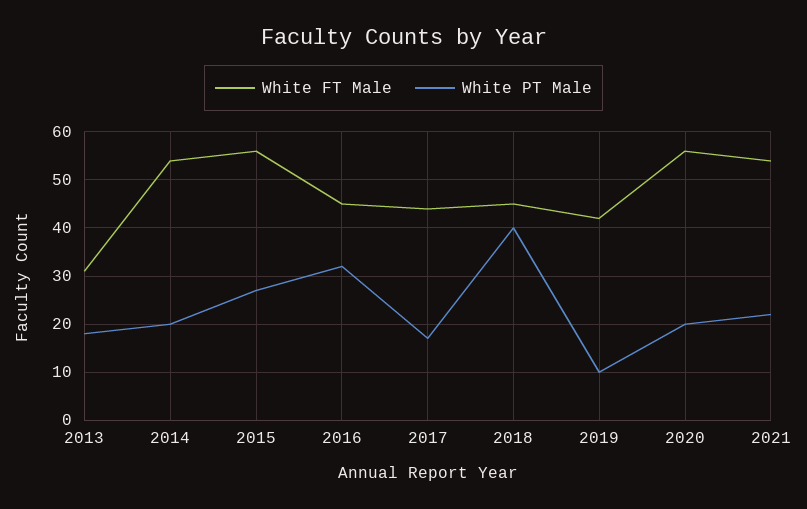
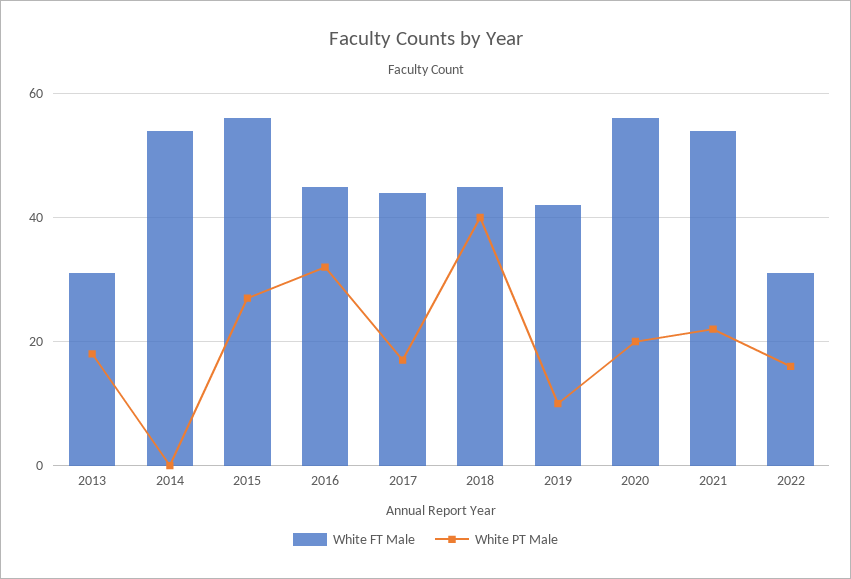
White PT Male, 2014: 20 -> 0
White FT Male, 2022: none -> 30
White PT Male, 2022: none -> 15

